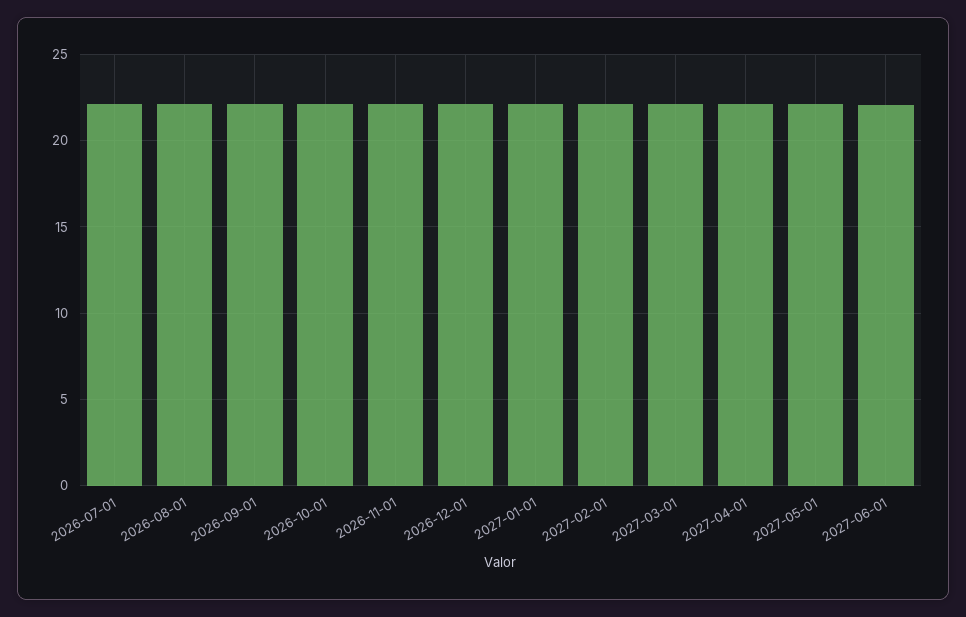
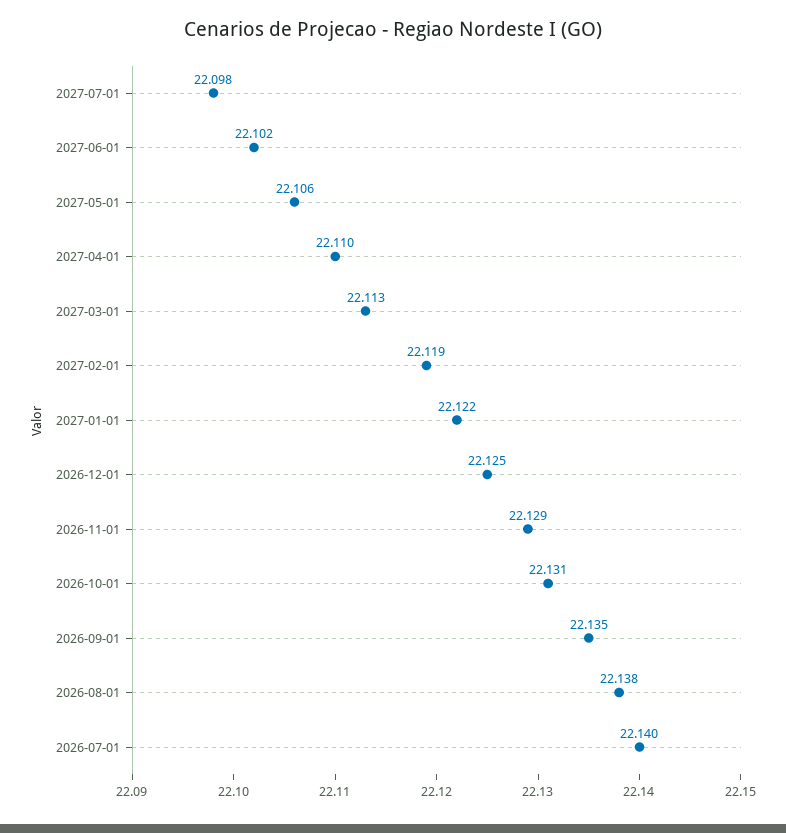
2027-07-01: none -> 22.098

